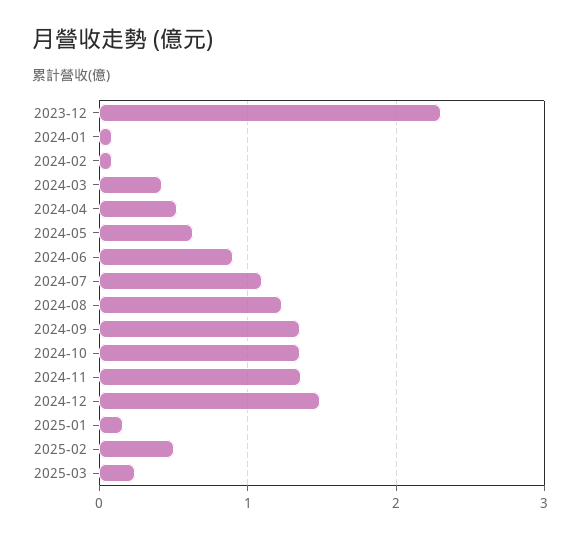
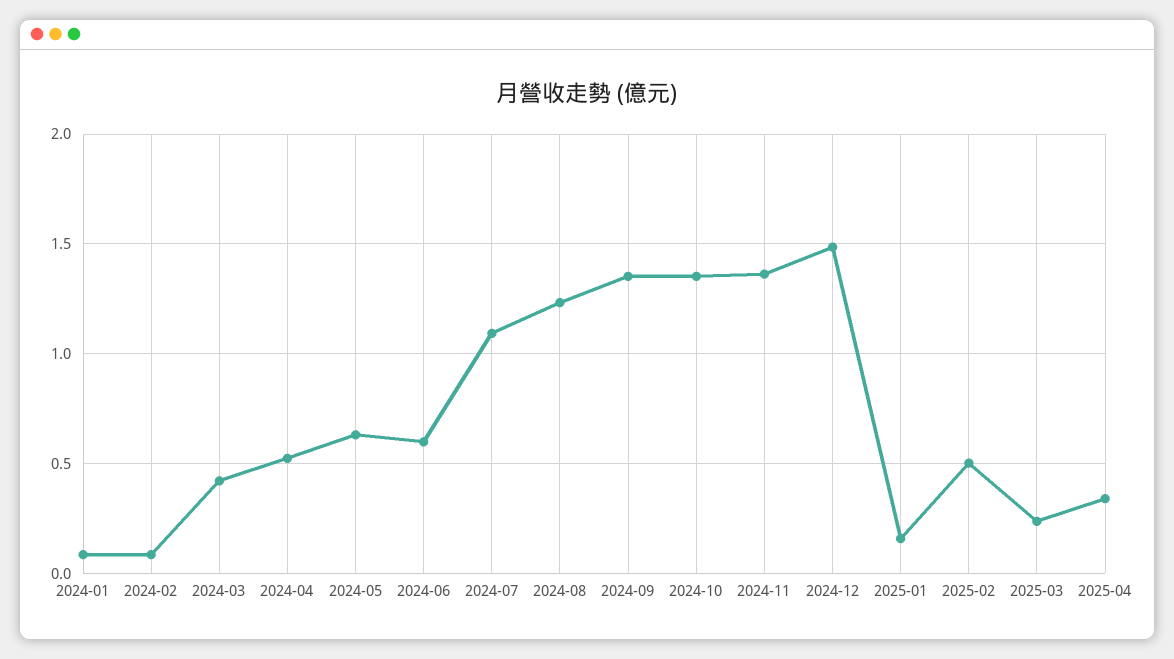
2023-12: 2.3 -> none
2024-06: 0.9 -> 0.6
2025-04: none -> 0.35

